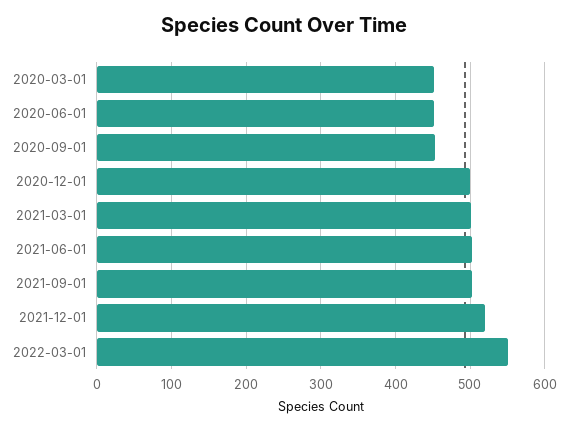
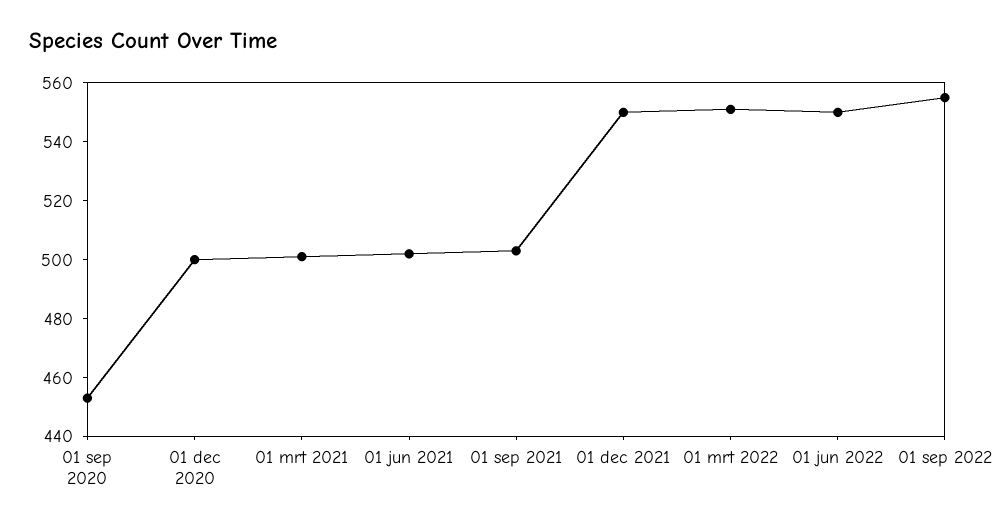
2020-03-01: 450 -> none
2020-06-01: 450 -> none
2021-12-01: 520 -> 550
01 jun 2022: none -> 550
01 sep 2022: none -> 555

